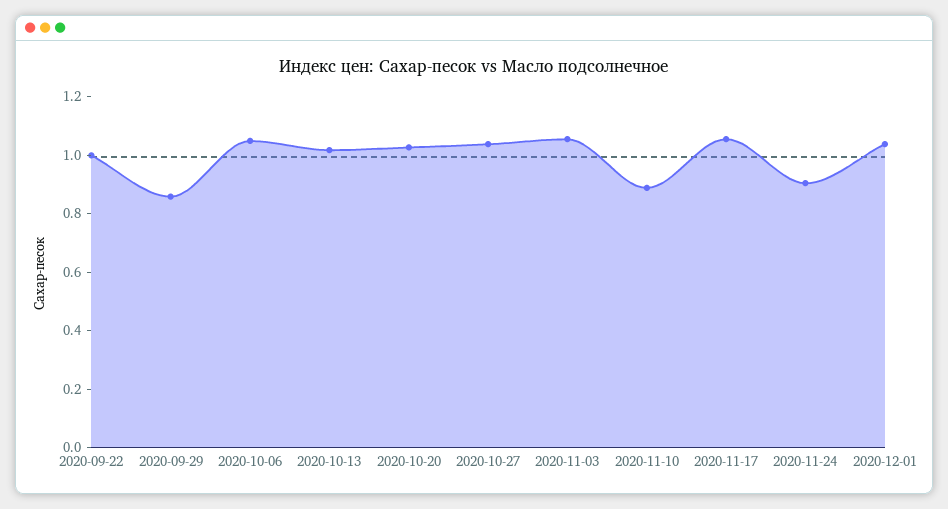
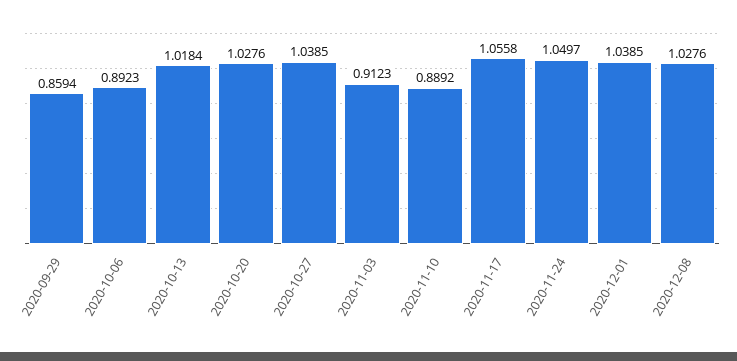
2020-09-22: 1 -> none
2020-10-06: 1.05 -> 0.8923
2020-11-03: 1.05 -> 0.9123
2020-11-24: 0.9 -> 1.0497
2020-12-08: none -> 1.0276

